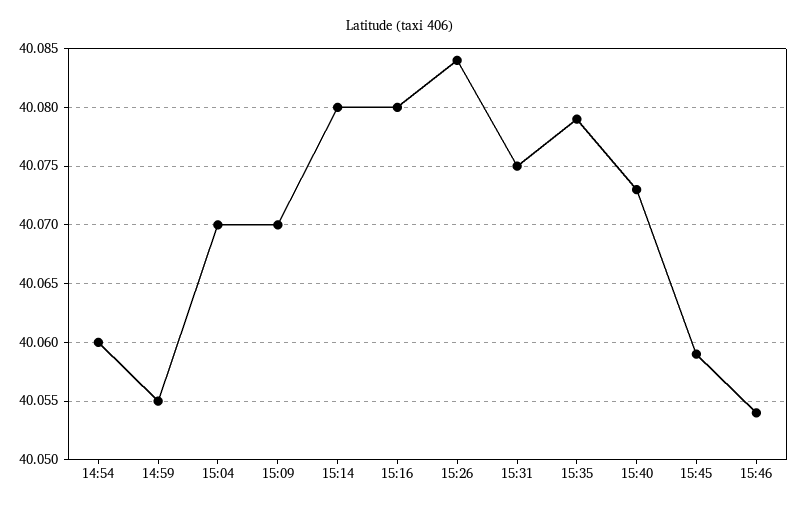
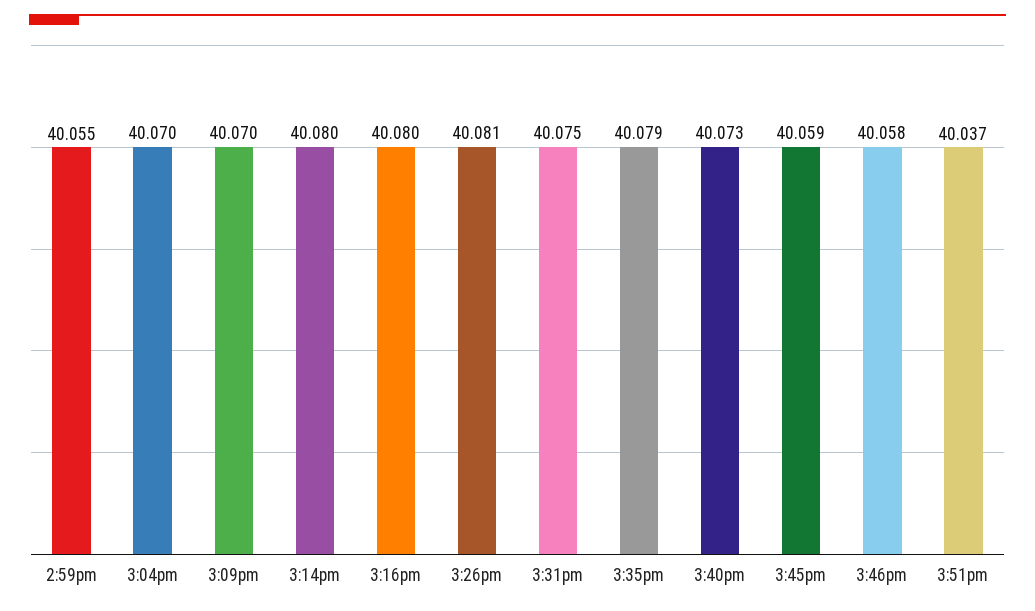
14:54: 40.06 -> none
15:26: 40.084 -> 40.081
15:46: 40.054 -> 40.058
3:51pm: none -> 40.037

